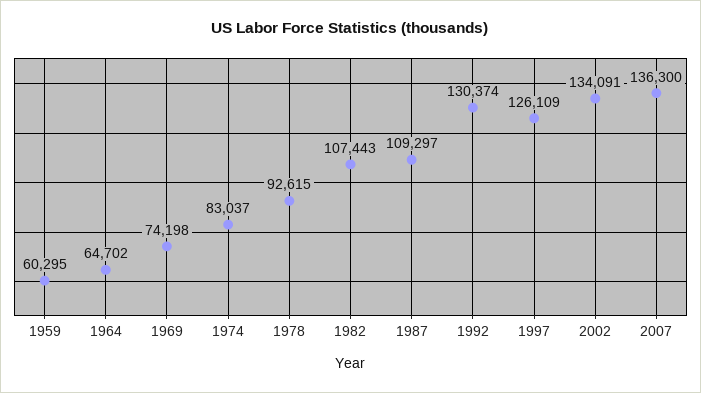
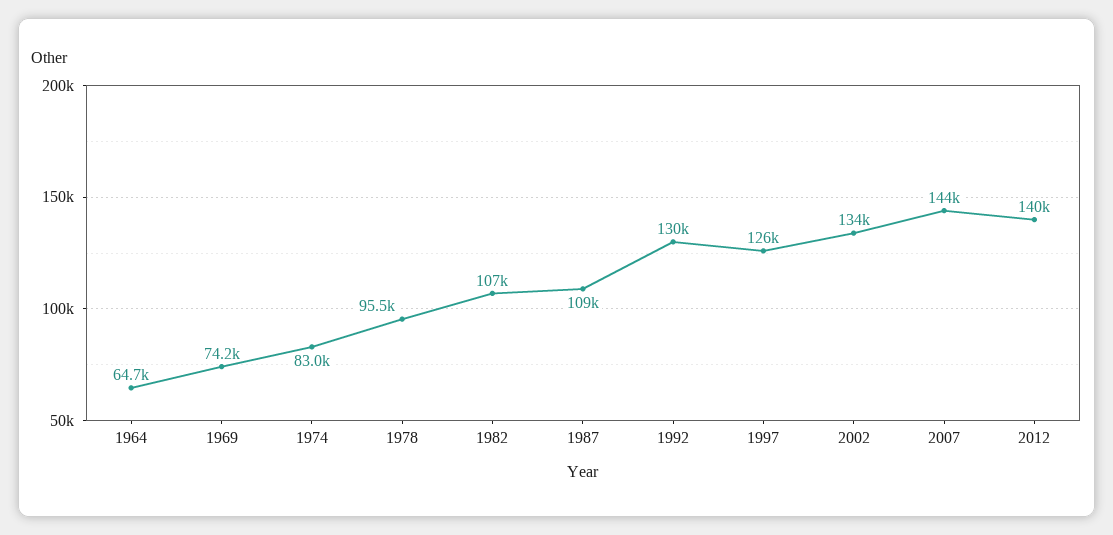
1959: 60295 -> none
1978: 92615 -> 95500
2007: 136300 -> 144000
2012: none -> 140000

